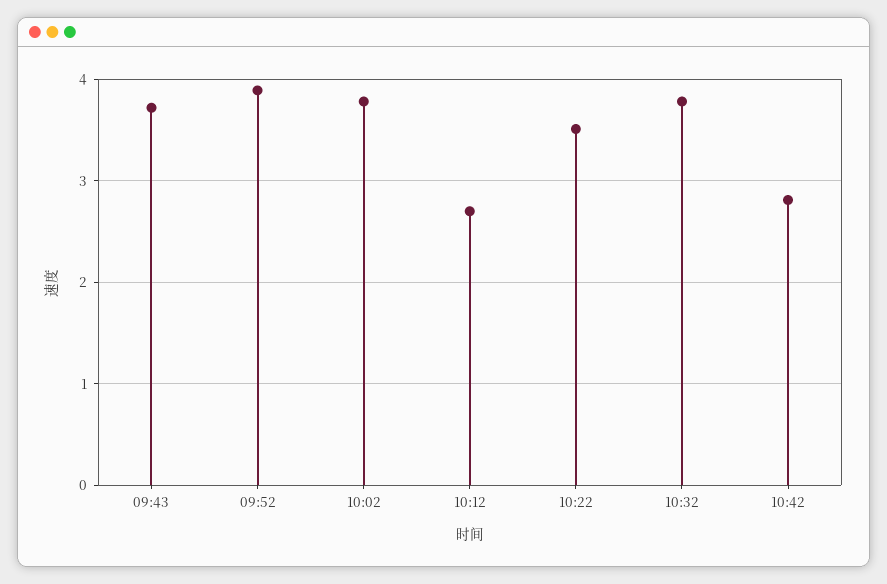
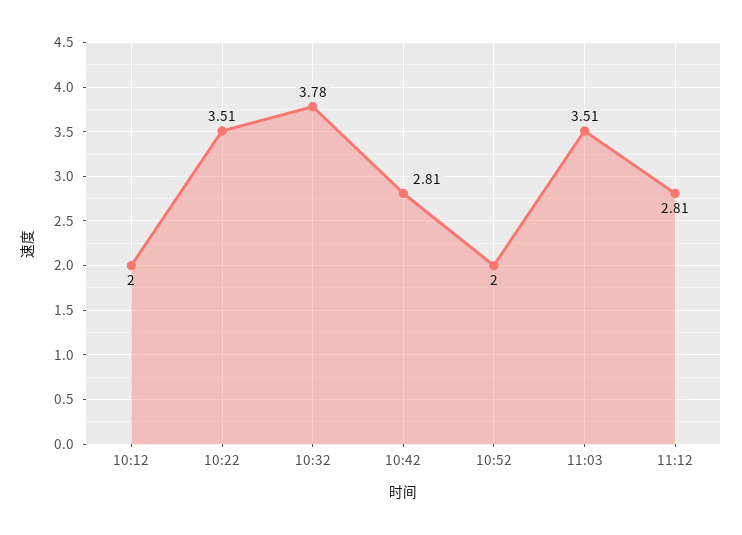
09:43: 3.7 -> none
09:52: 3.9 -> none
10:02: 3.8 -> none
10:12: 2.7 -> 2
10:52: none -> 2
11:03: none -> 3.51
11:12: none -> 2.81

